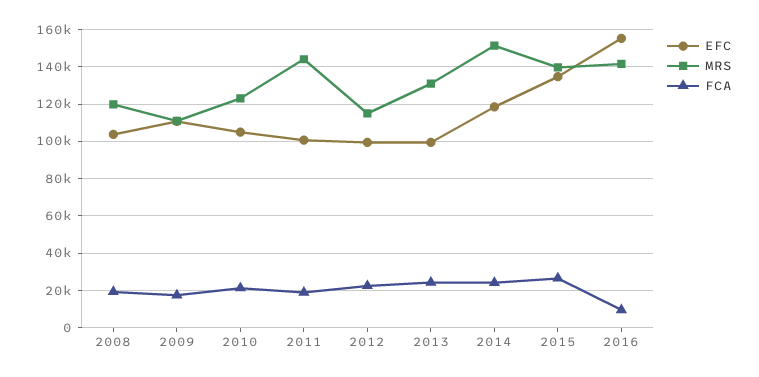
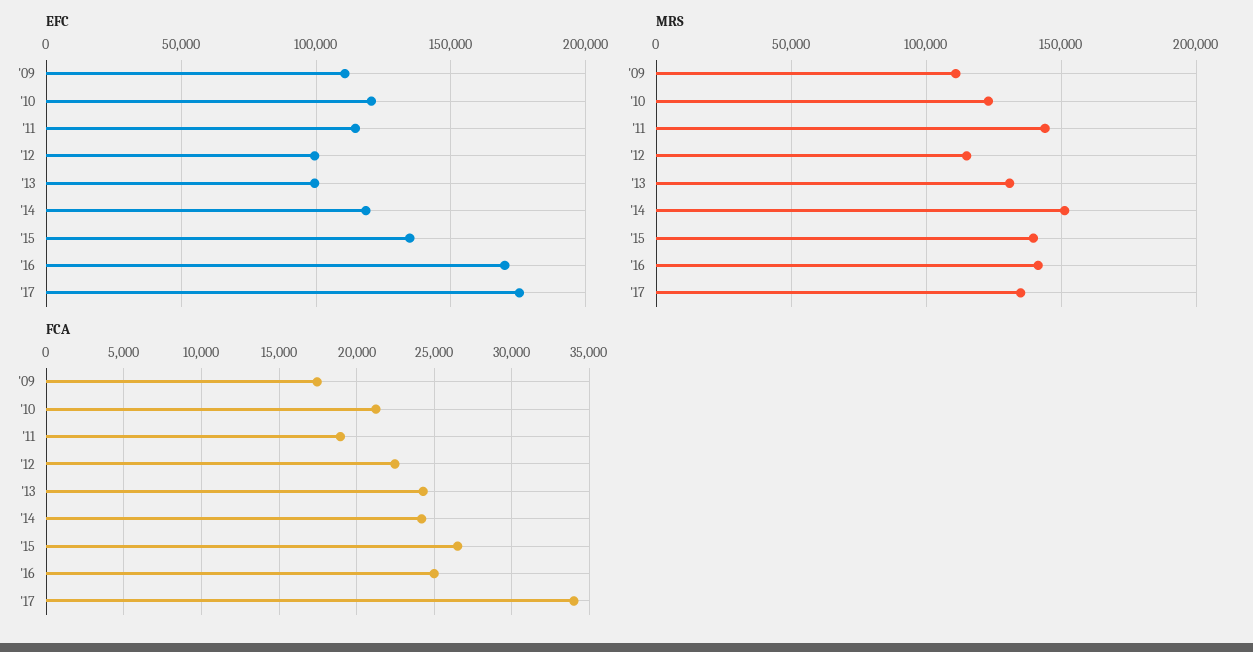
EFC, 2008: 105000 -> none
MRS, 2008: 120000 -> none
FCA, 2008: 20000 -> none
EFC, 2010: 105000 -> 120000
EFC, 2011: 100000 -> 115000
EFC, 2016: 155000 -> 170000
FCA, 2016: 10000 -> 25000
EFC, '17: none -> 175000
MRS, '17: none -> 135000
FCA, '17: none -> 34000

